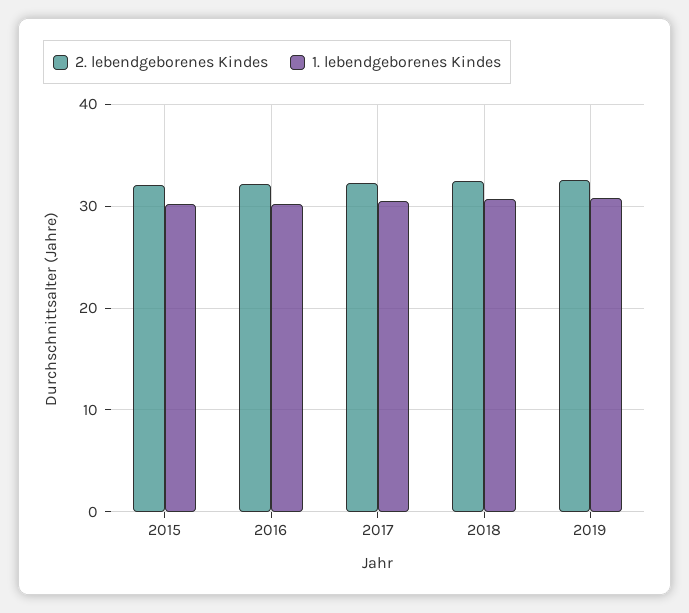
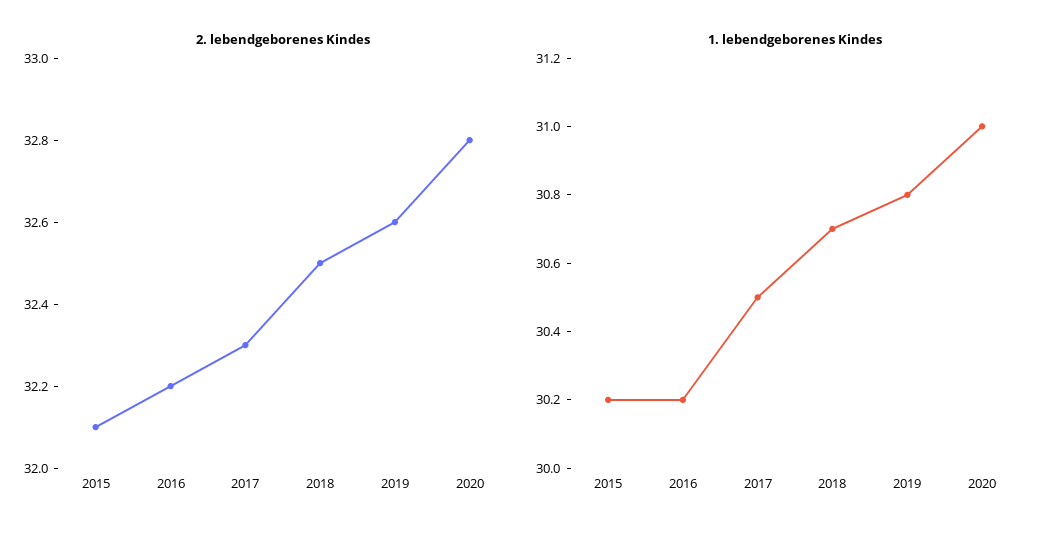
2. lebendgeborenes Kindes, 2020: none -> 32.8
1. lebendgeborenes Kindes, 2020: none -> 31

